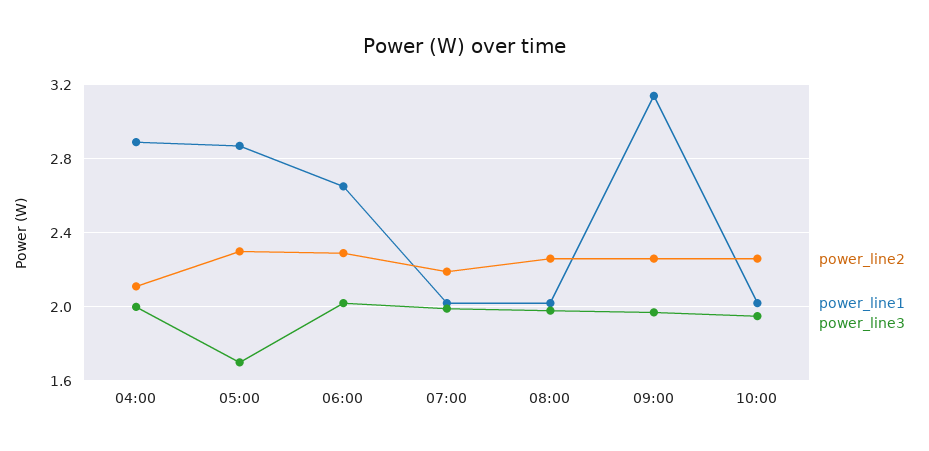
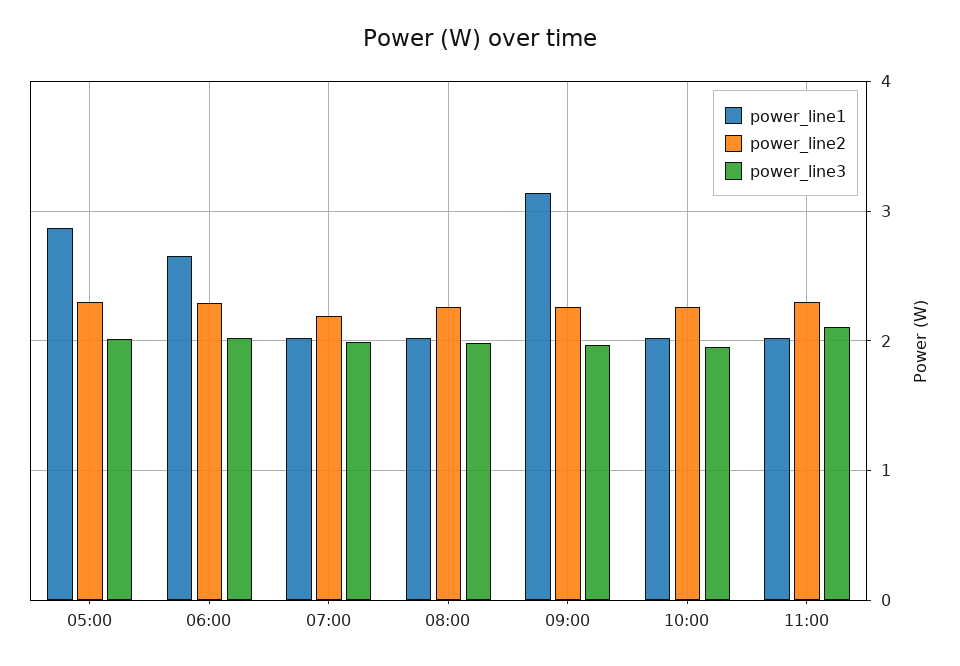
power_line2, 04:00: 2.1 -> none
power_line1, 04:00: 2.9 -> none
power_line3, 04:00: 2 -> none
power_line3, 05:00: 1.7 -> 2
power_line1, 11:00: none -> 2
power_line2, 11:00: none -> 2.3
power_line3, 11:00: none -> 2.1

